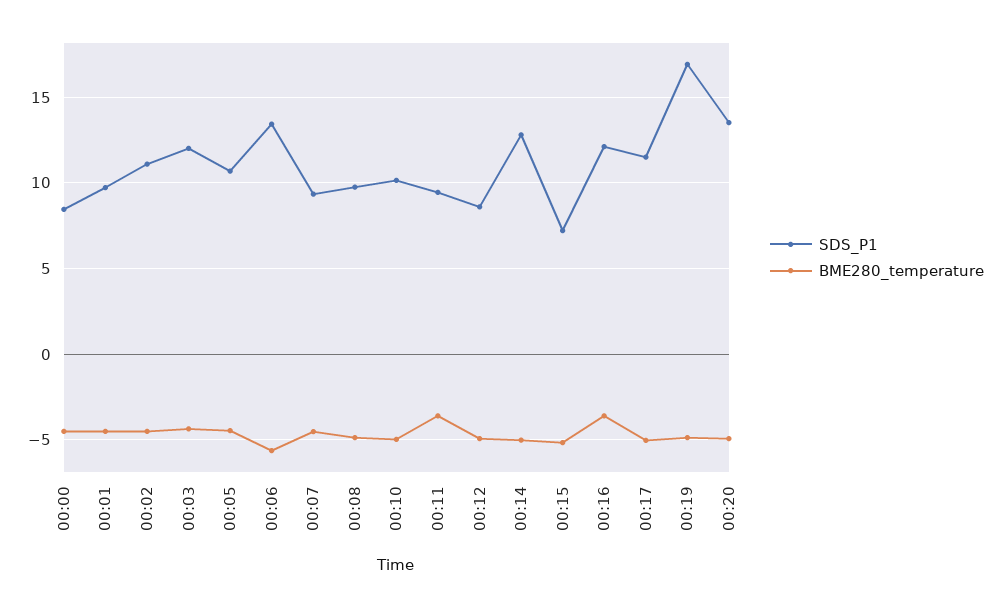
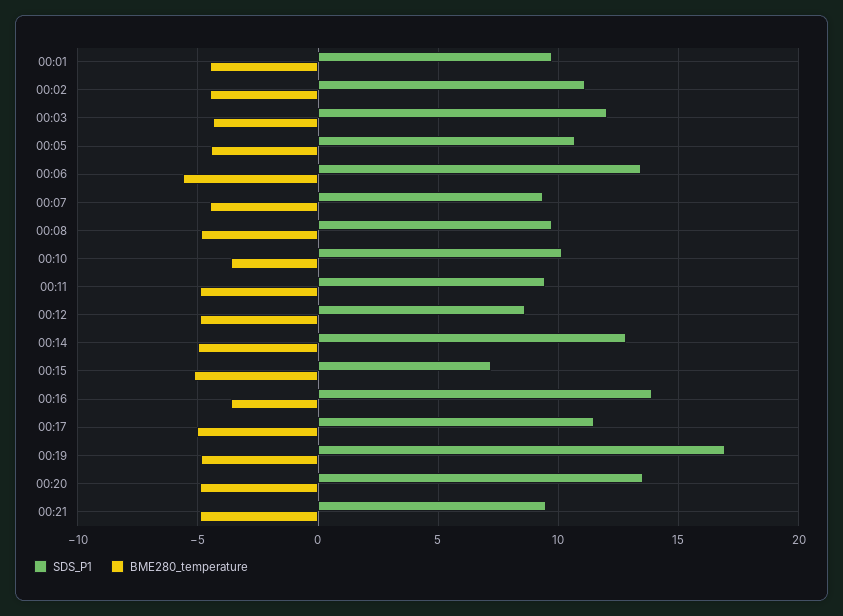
SDS_P1, 00:00: 8.5 -> none
BME280_temperature, 00:00: -4.5 -> none
BME280_temperature, 00:10: -5 -> -3.5
BME280_temperature, 00:11: -3.5 -> -5
SDS_P1, 00:16: 12 -> 14
SDS_P1, 00:21: none -> 9.5
BME280_temperature, 00:21: none -> -5

